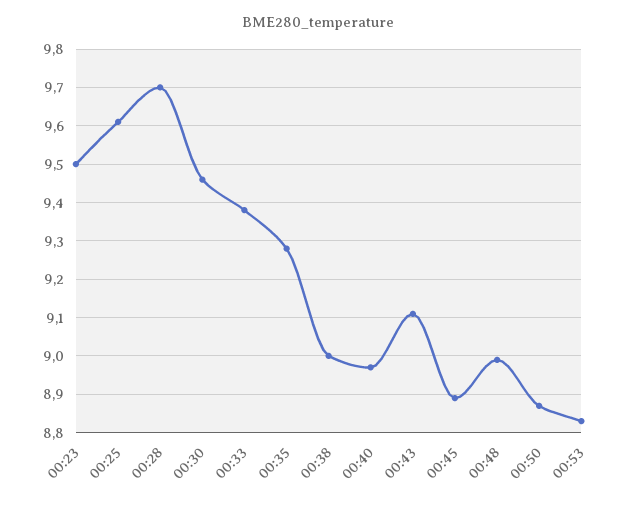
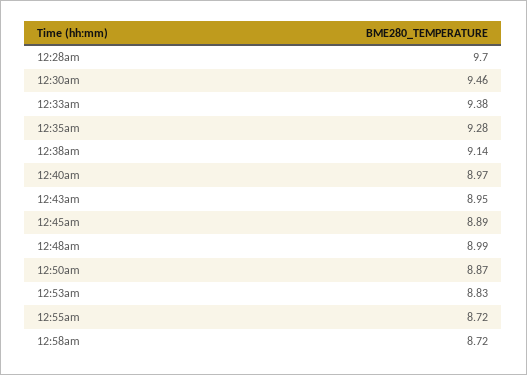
00:23: 9.5 -> none
00:25: 9.6 -> none
00:38: 9 -> 9.14
00:43: 9.1 -> 8.95
12:55am: none -> 8.72
12:58am: none -> 8.72

